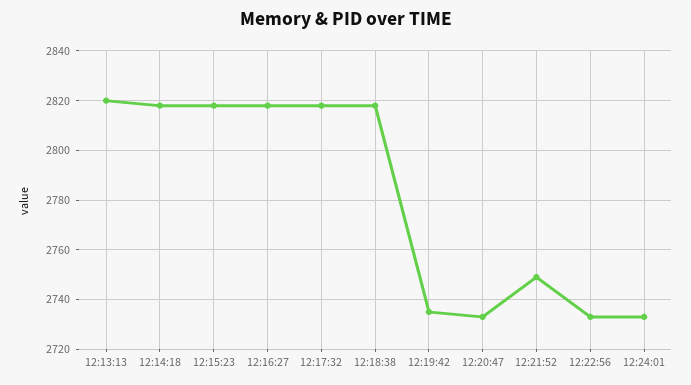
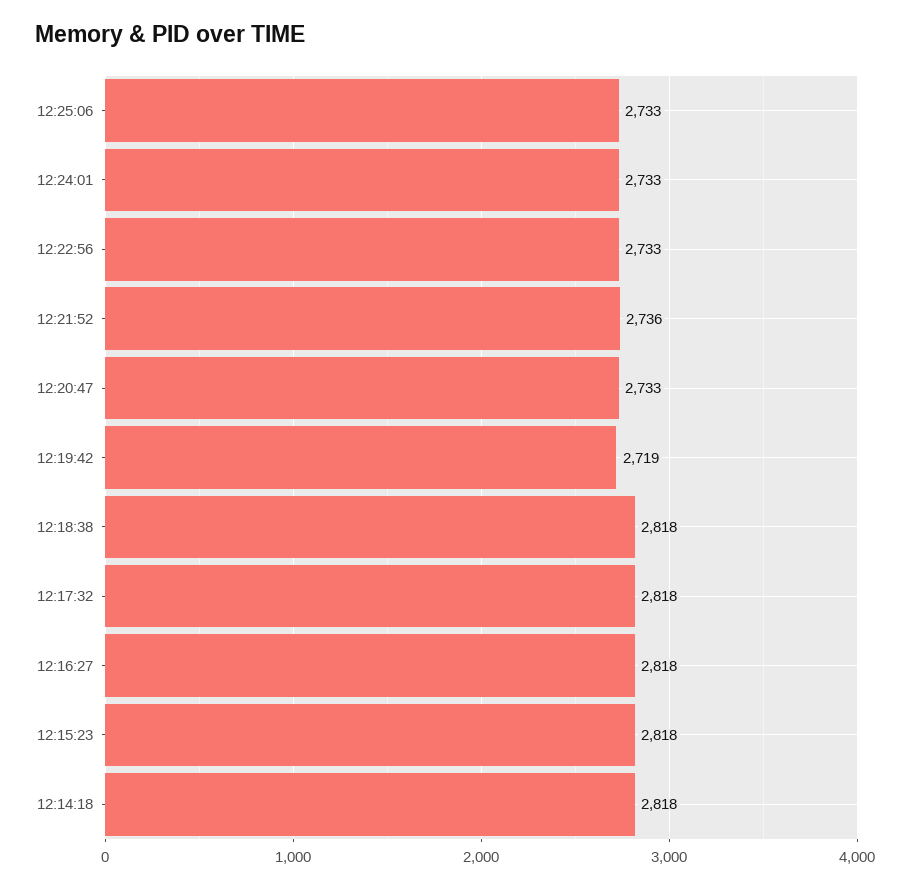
12:13:13: 2820 -> none
12:19:42: 2735 -> 2719
12:21:52: 2750 -> 2736
12:25:06: none -> 2733

